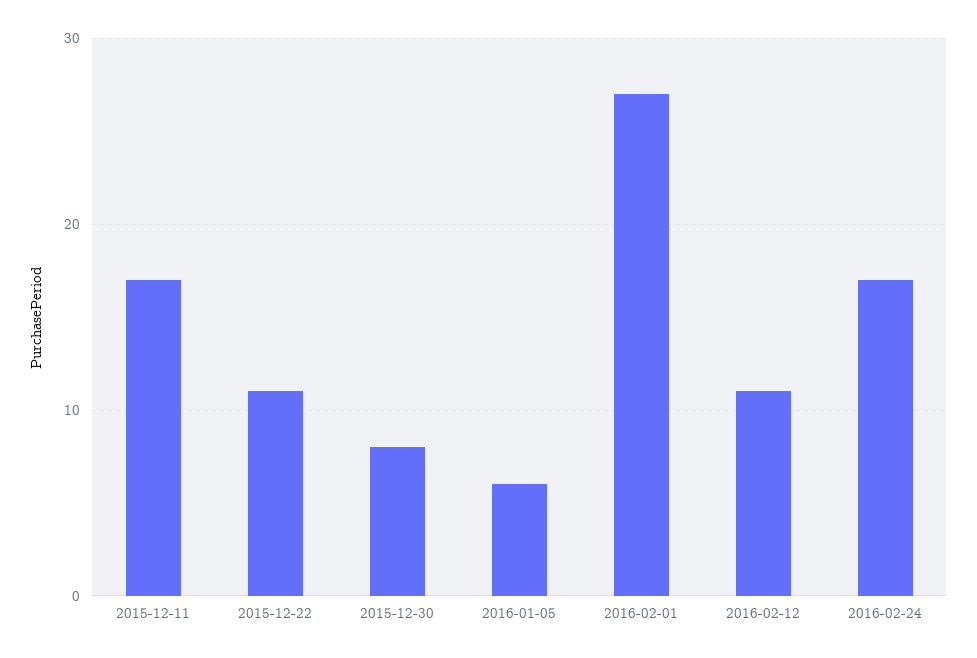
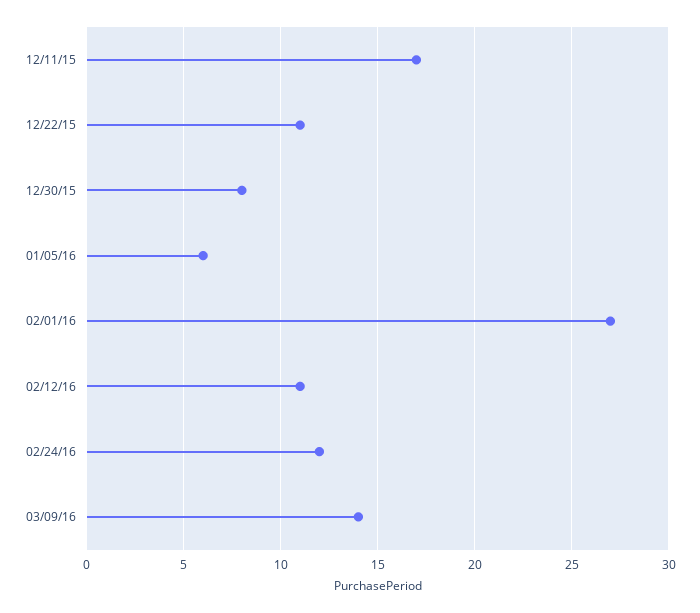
2016-02-24: 17 -> 12
03/09/16: none -> 14

